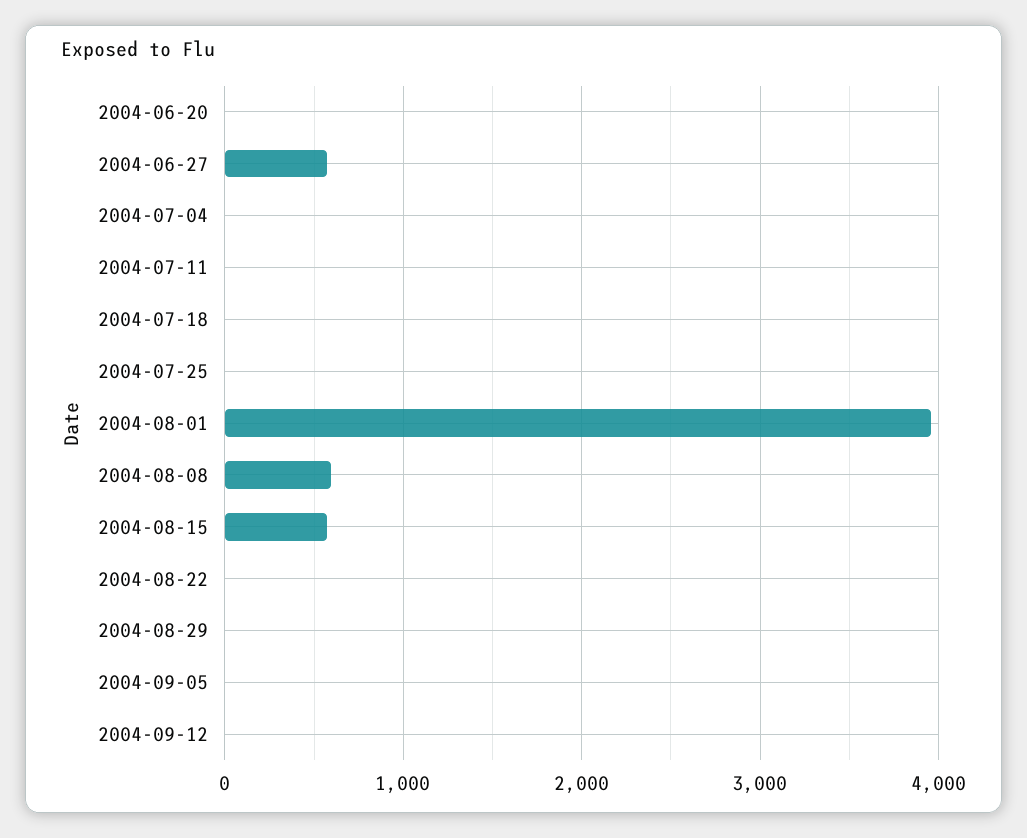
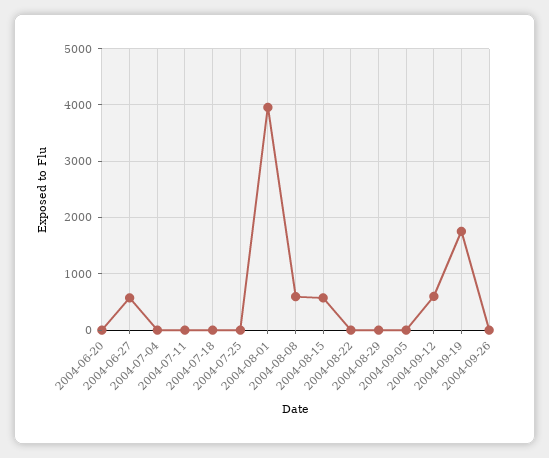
2004-09-12: 0 -> 600
2004-09-19: none -> 1800
2004-09-26: none -> 0

